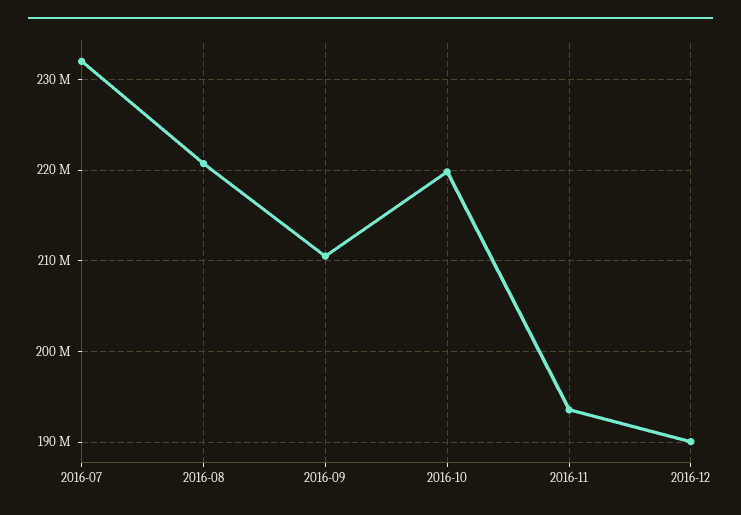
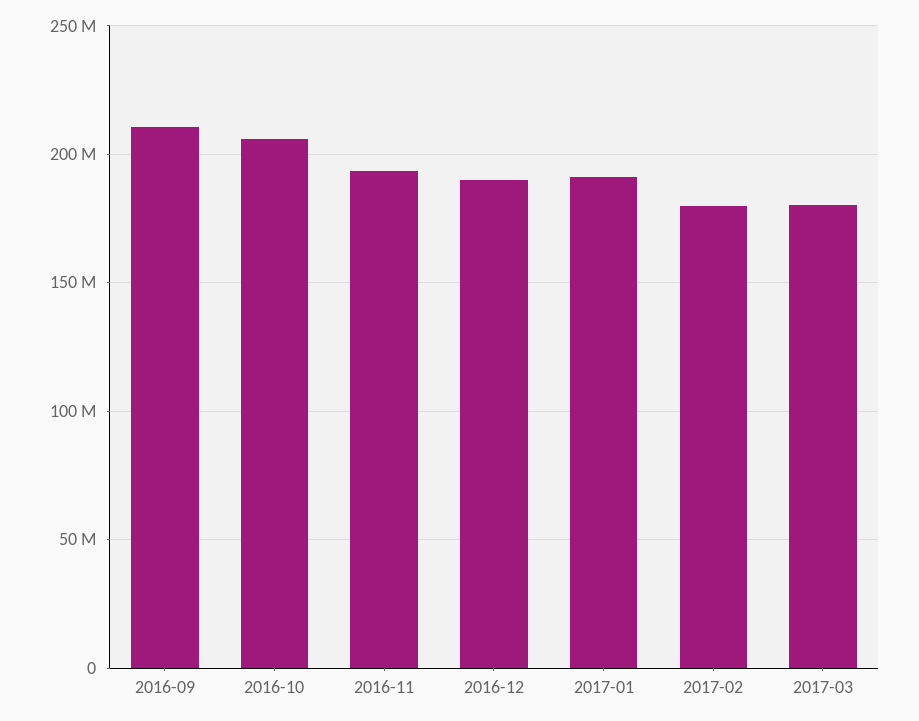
2016-07: 232000000 -> none
2016-08: 221000000 -> none
2016-10: 220000000 -> 205000000
2017-01: none -> 190000000
2017-02: none -> 180000000
2017-03: none -> 180000000

